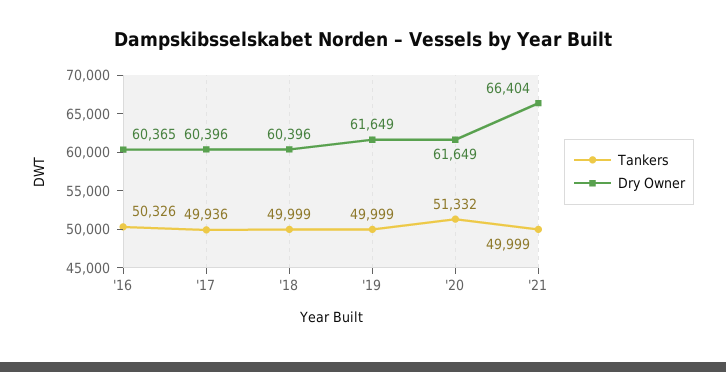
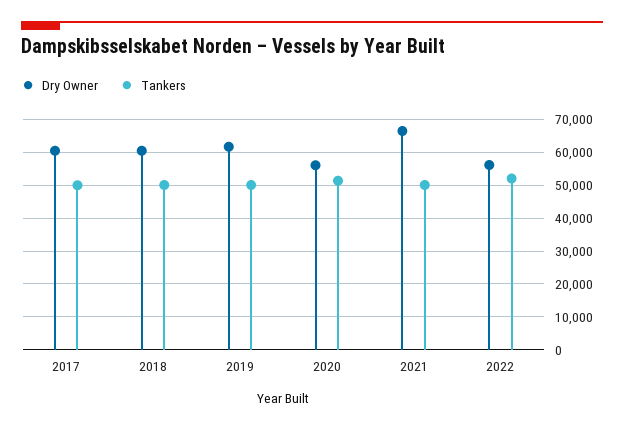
Tankers, '16: 50326 -> none
Dry Owner, '16: 60365 -> none
Dry Owner, '20: 61649 -> 56000
Dry Owner, 2022: none -> 56000
Tankers, 2022: none -> 52000

